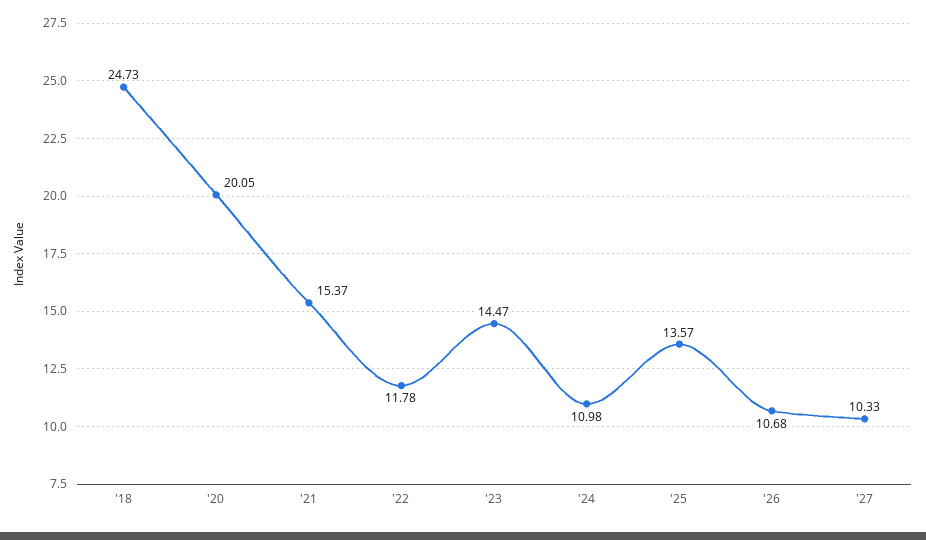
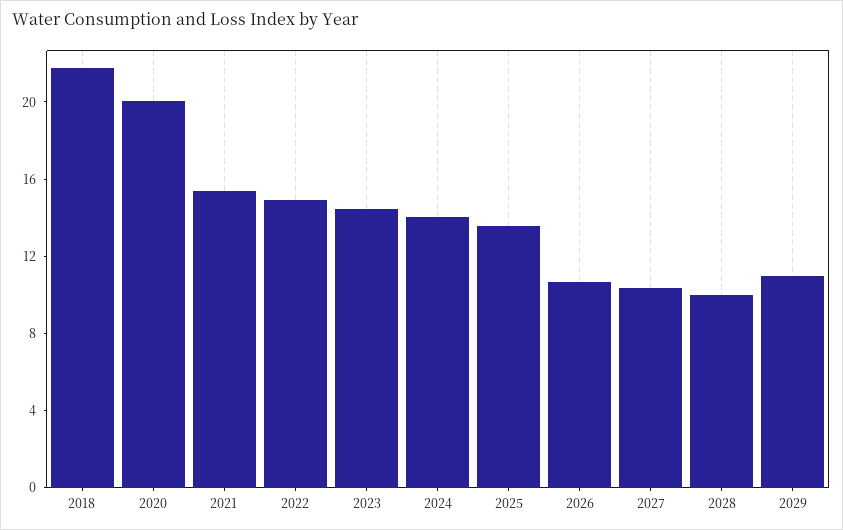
'18: 24.73 -> 22
'22: 11.78 -> 15
'24: 10.98 -> 14
2028: none -> 10
2029: none -> 11

